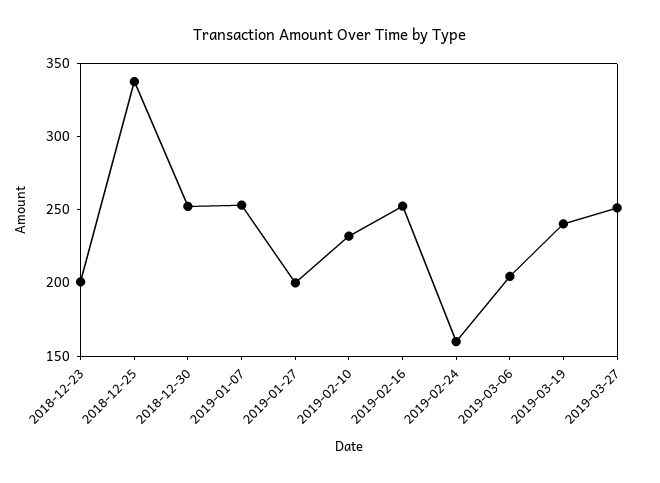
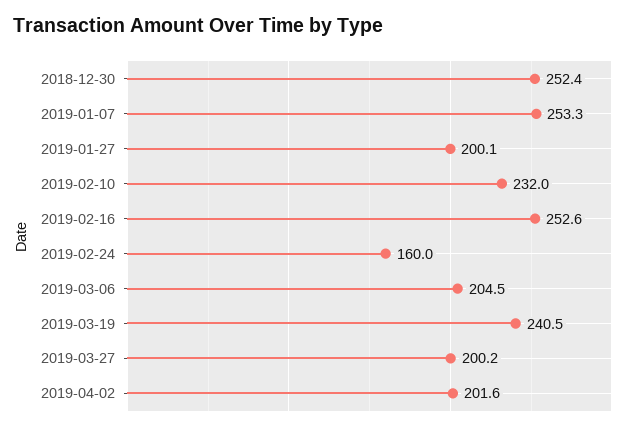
2018-12-23: 200 -> none
2018-12-25: 340 -> none
2019-03-27: 250 -> 200.2
2019-04-02: none -> 201.6

